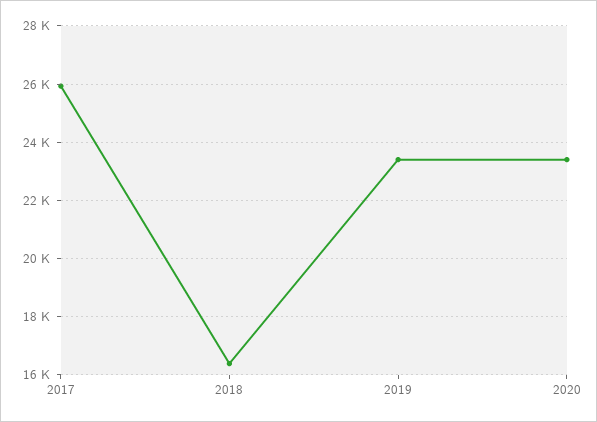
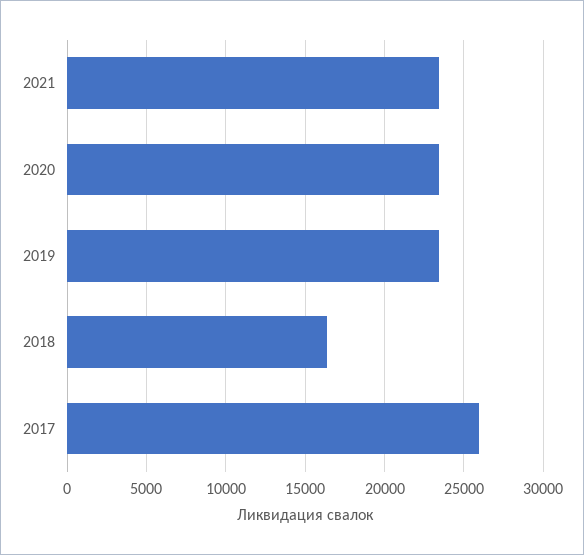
2021: none -> 23500

